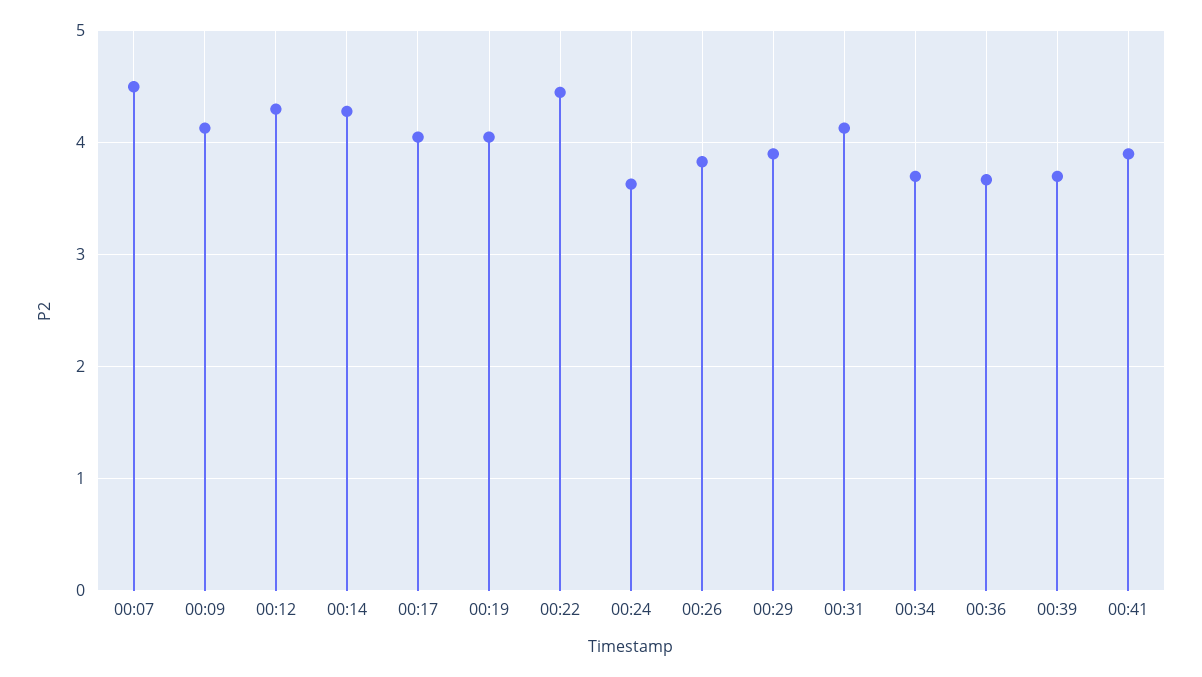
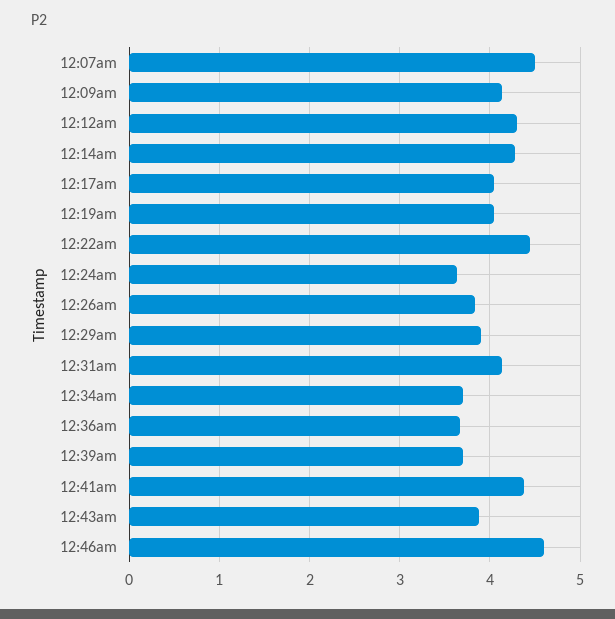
00:41: 3.9 -> 4.4
12:43am: none -> 3.9
12:46am: none -> 4.6

